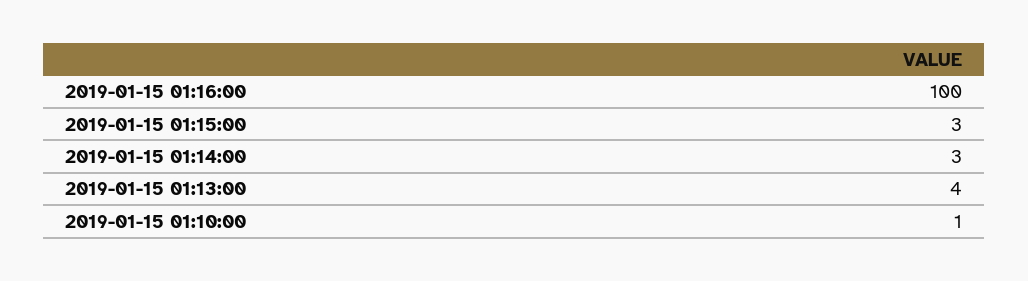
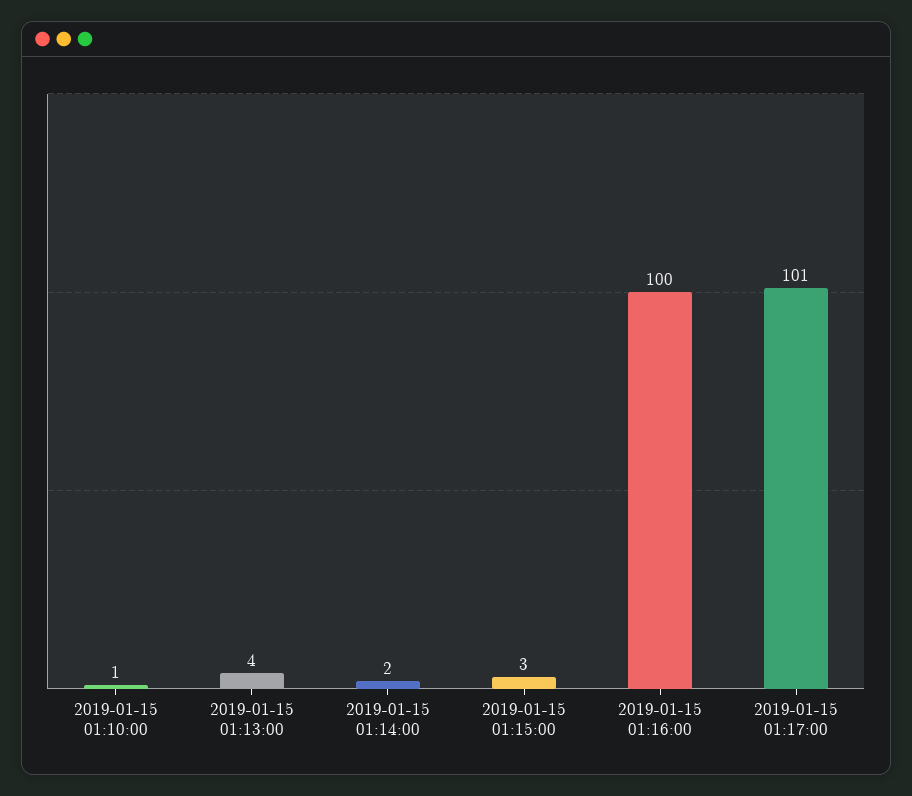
2019-01-15 01:14:00: 3 -> 2
2019-01-15 01:17:00: none -> 101

